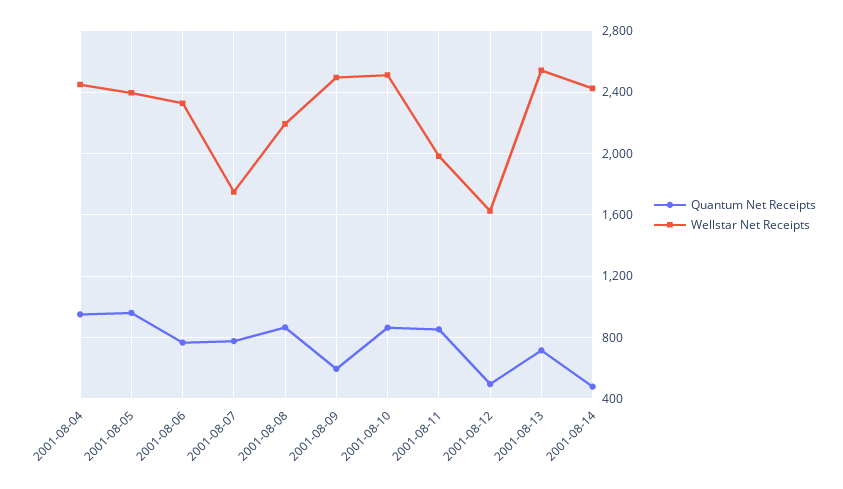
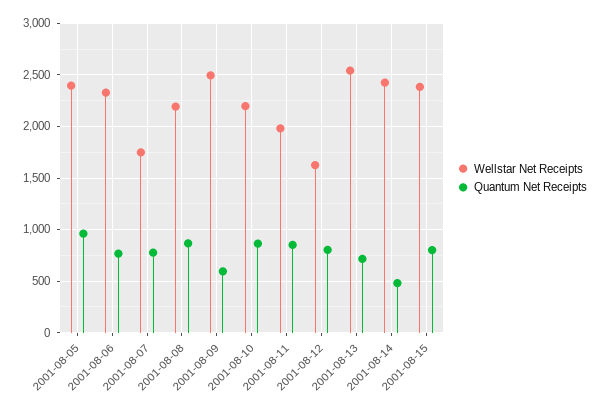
Quantum Net Receipts, 2001-08-04: 950 -> none
Wellstar Net Receipts, 2001-08-04: 2450 -> none
Wellstar Net Receipts, 2001-08-10: 2500 -> 2200
Quantum Net Receipts, 2001-08-12: 500 -> 800
Wellstar Net Receipts, 2001-08-15: none -> 2400
Quantum Net Receipts, 2001-08-15: none -> 800

